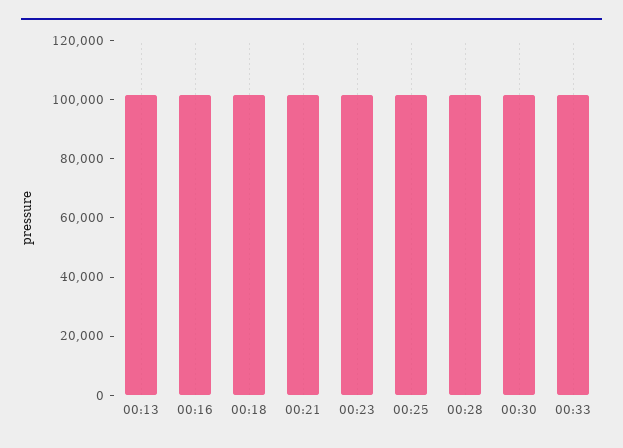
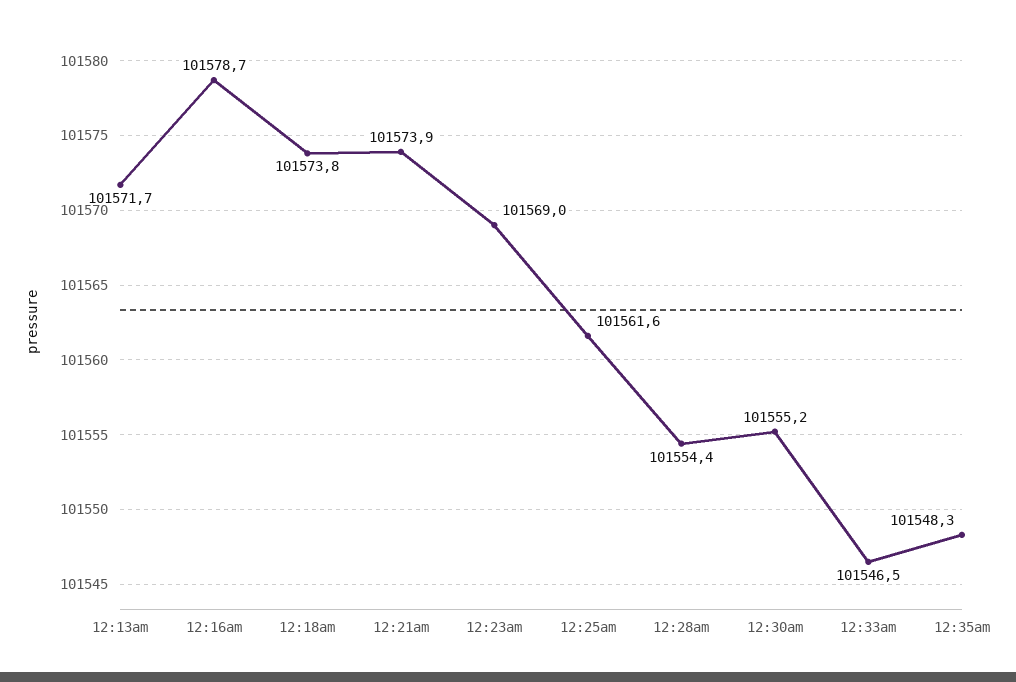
12:35am: none -> 101548.3

